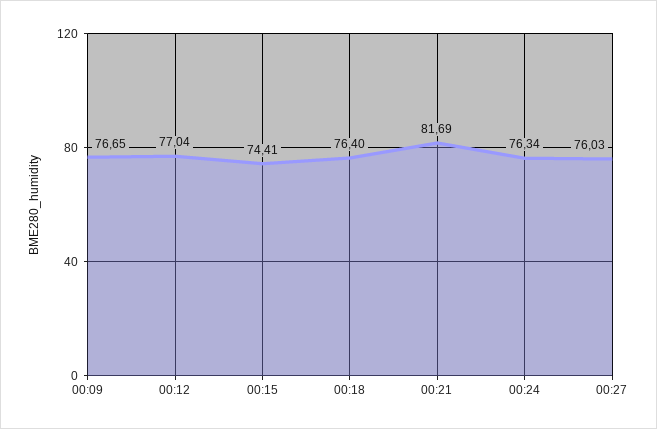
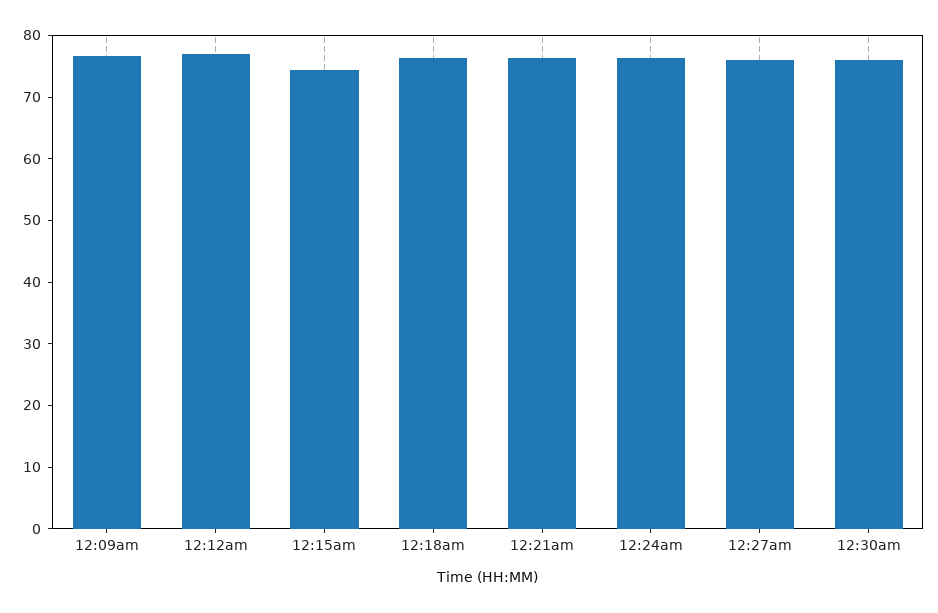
00:21: 81.69 -> 76
12:30am: none -> 76

